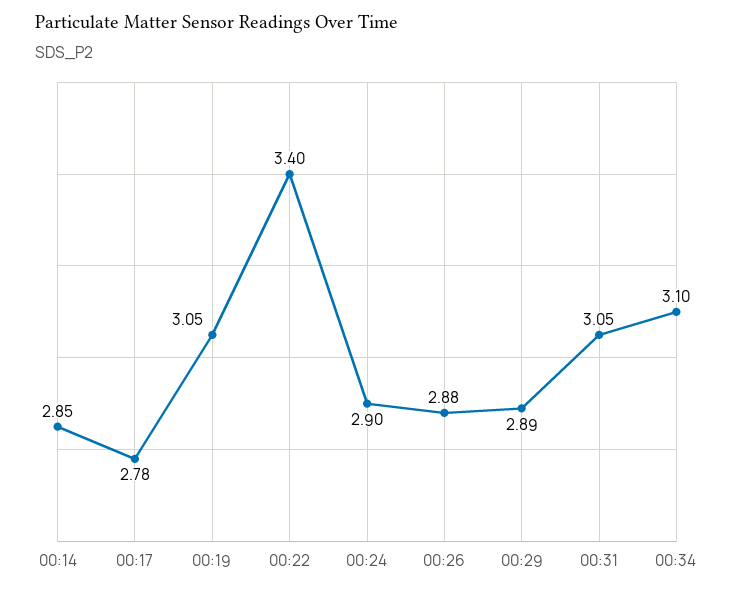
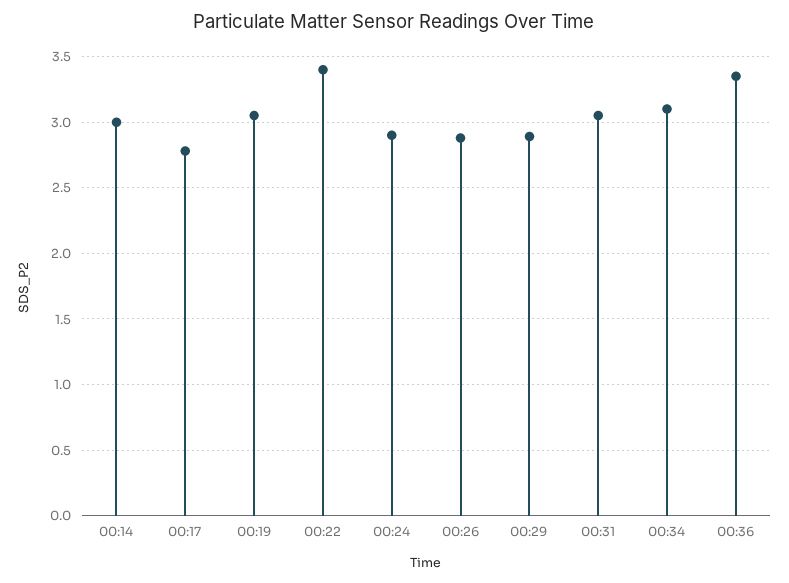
00:14: 2.85 -> 3
00:36: none -> 3.35

